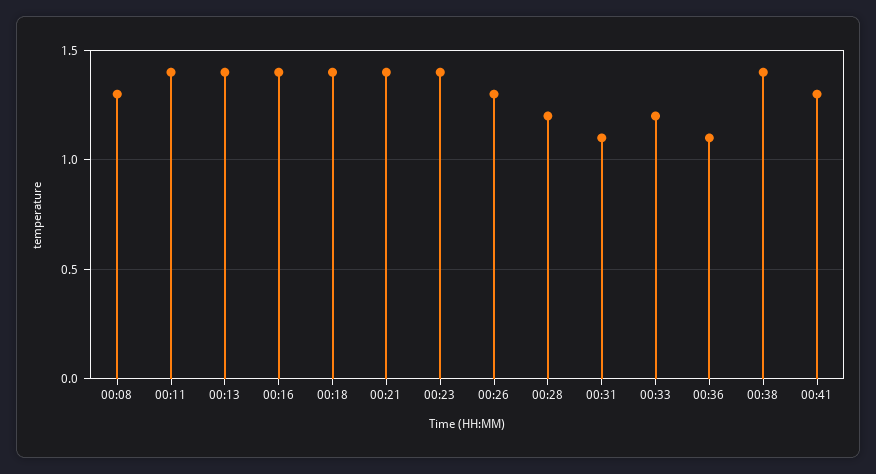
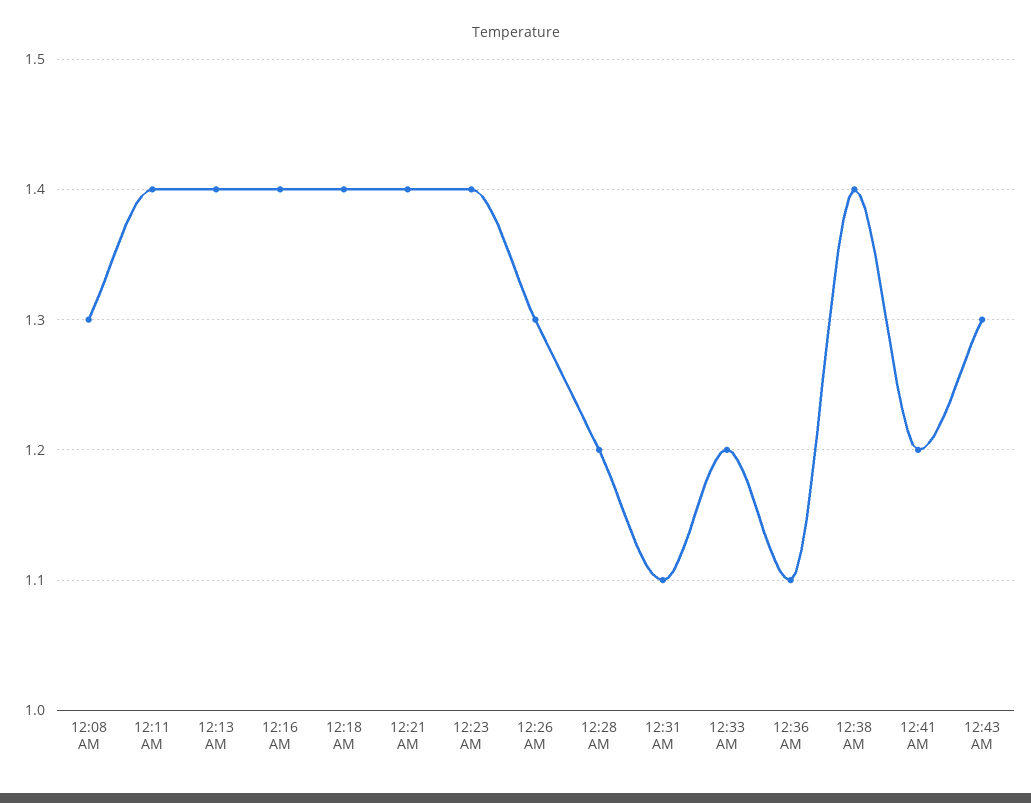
00:41: 1.3 -> 1.2
12:43 AM: none -> 1.3

